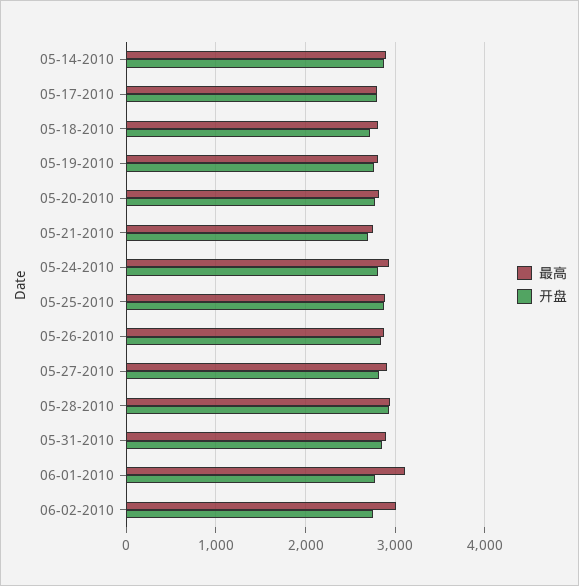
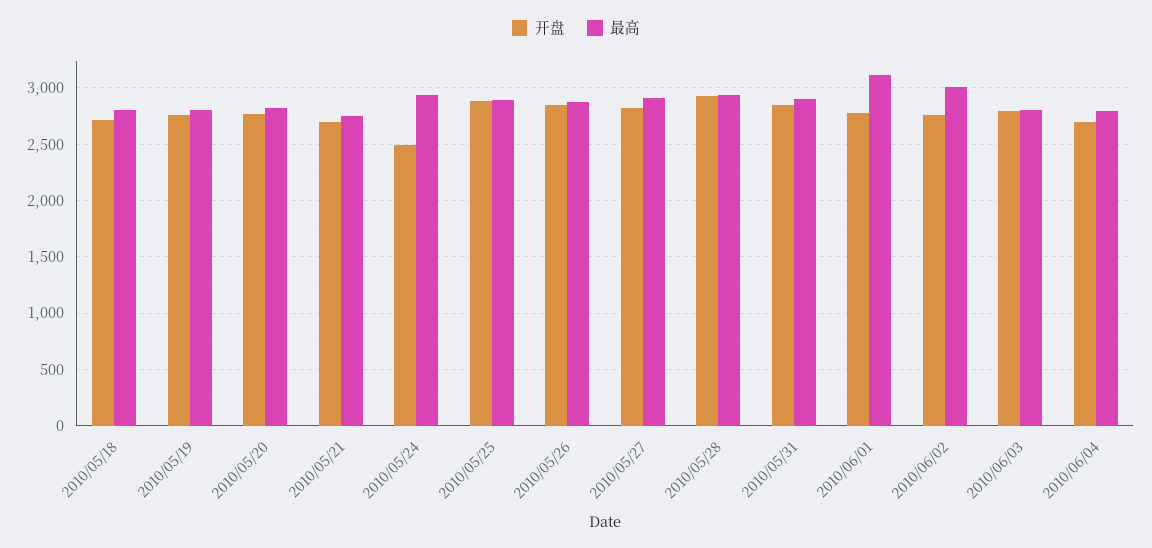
最高, 05-14-2010: 2900 -> none
开盘, 05-14-2010: 2900 -> none
最高, 05-17-2010: 2800 -> none
开盘, 05-17-2010: 2800 -> none
开盘, 05-24-2010: 2800 -> 2500
开盘, 2010/06/03: none -> 2800
最高, 2010/06/03: none -> 2800
开盘, 2010/06/04: none -> 2700
最高, 2010/06/04: none -> 2800

